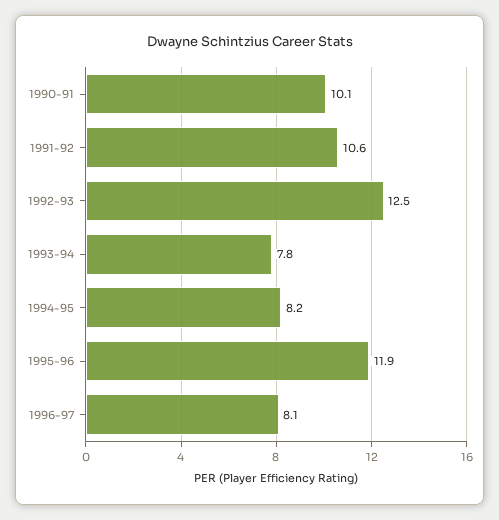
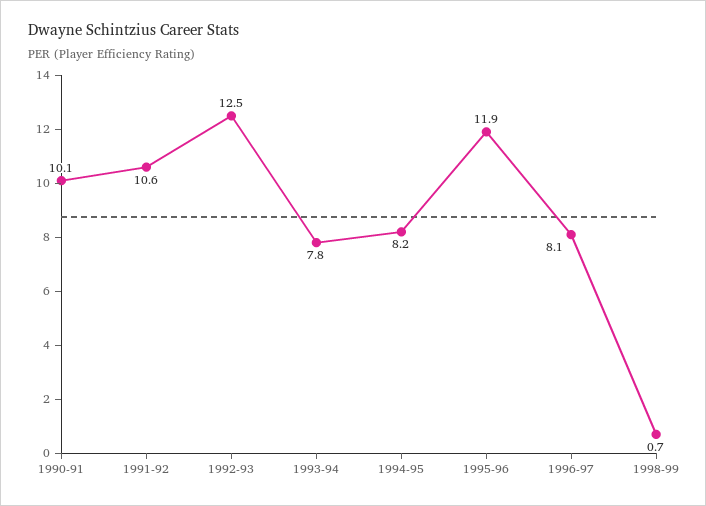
1998-99: none -> 0.7

